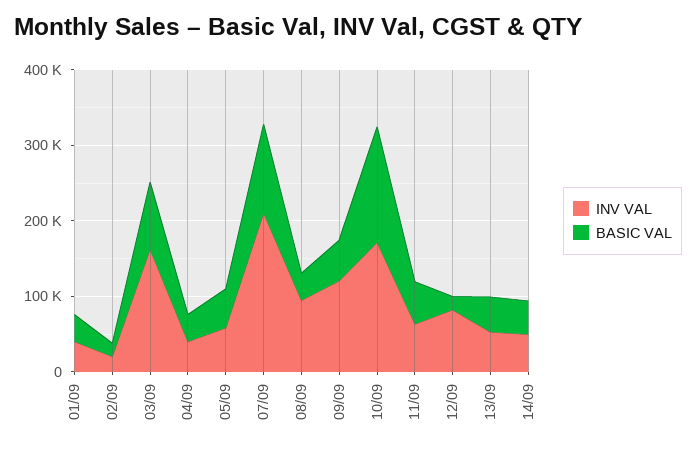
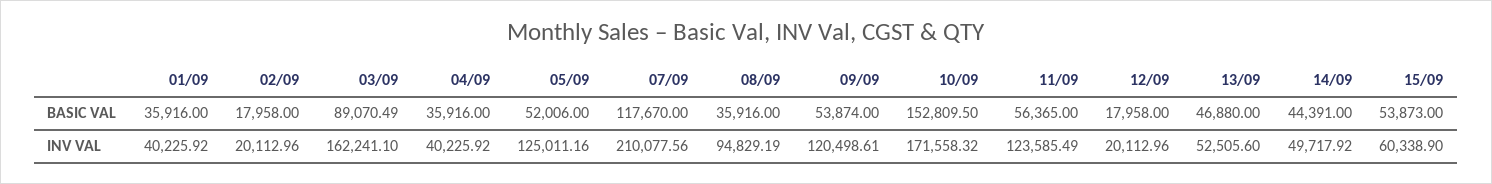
INV VAL, 05/09: 60000 -> 125011.16
INV VAL, 11/09: 60000 -> 123585.49
INV VAL, 12/09: 80000 -> 20112.96
BASIC VAL, 15/09: none -> 53873
INV VAL, 15/09: none -> 60338.9

